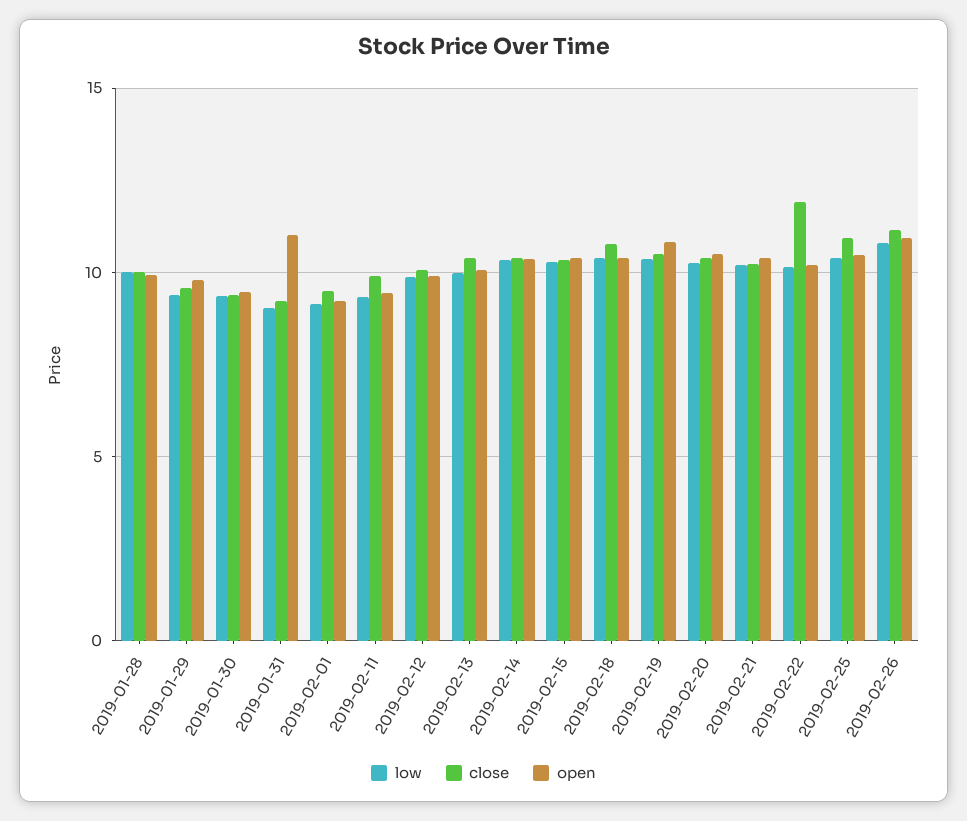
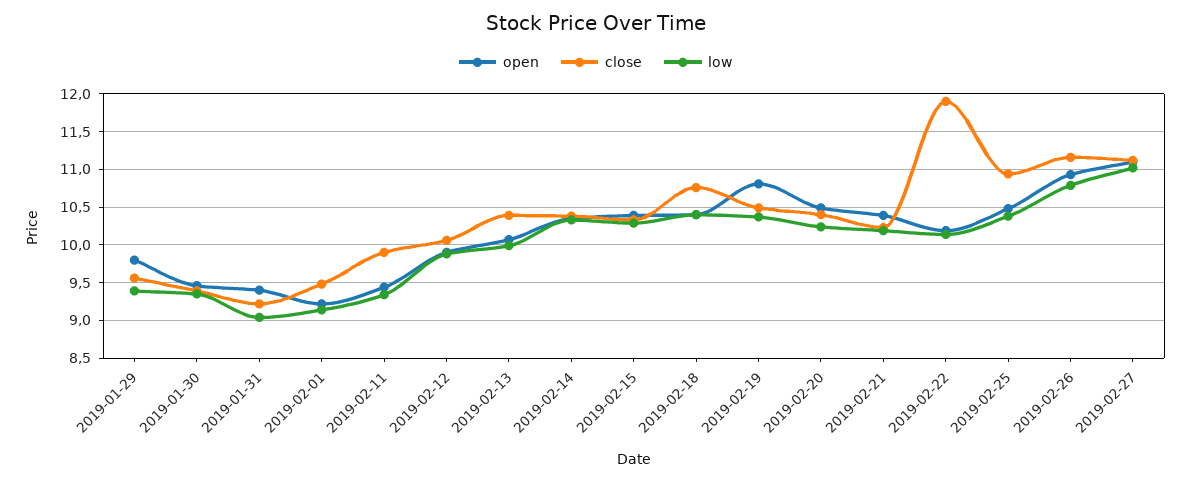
low, 2019-01-28: 10 -> none
close, 2019-01-28: 10 -> none
open, 2019-01-28: 10 -> none
open, 2019-01-31: 11 -> 9.4
open, 2019-02-27: none -> 11.1
close, 2019-02-27: none -> 11.1
low, 2019-02-27: none -> 11

